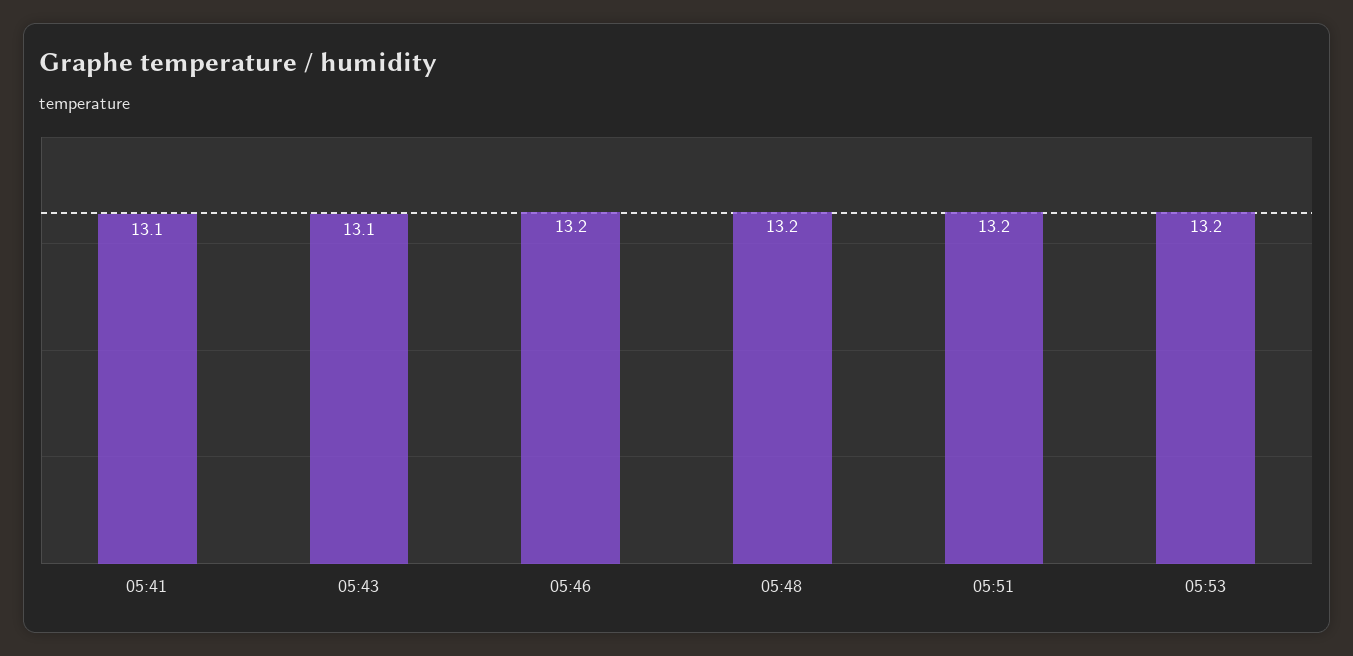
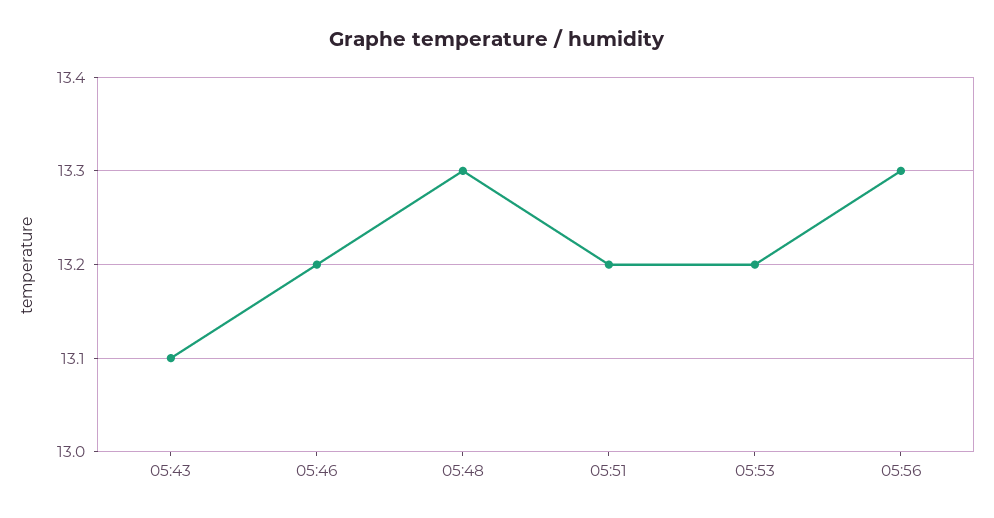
05:41: 13.1 -> none
05:48: 13.2 -> 13.3
05:56: none -> 13.3

